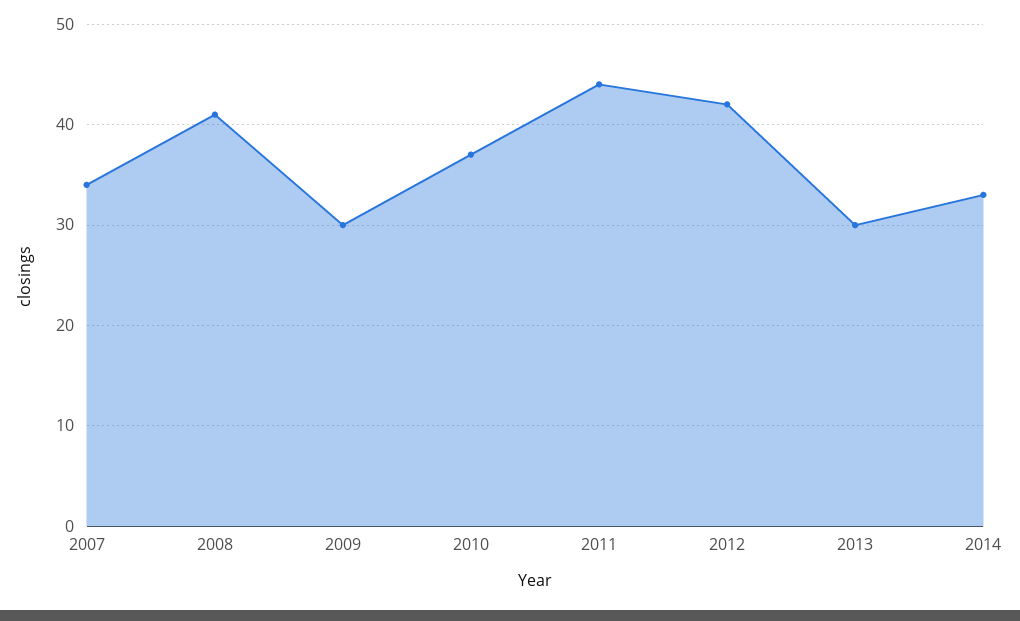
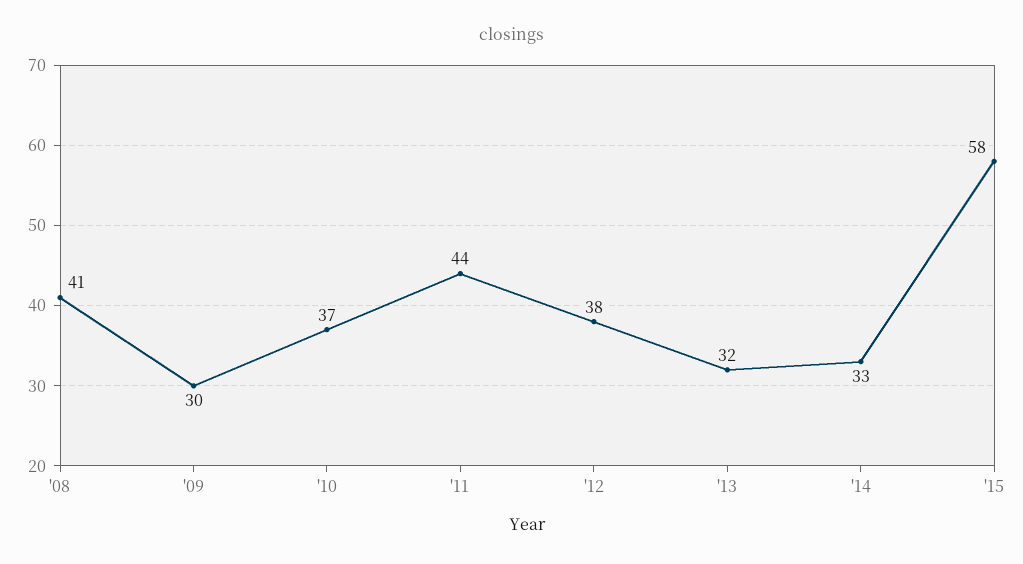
2007: 34 -> none
2012: 42 -> 38
2013: 30 -> 32
'15: none -> 58

